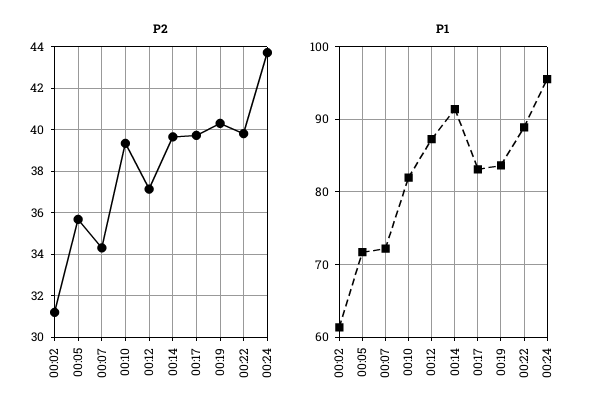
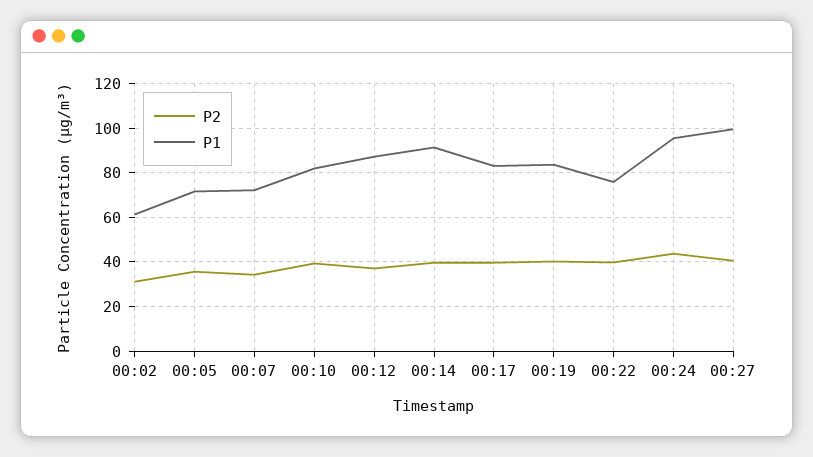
P1, 00:22: 89 -> 75
P2, 00:27: none -> 40
P1, 00:27: none -> 100

